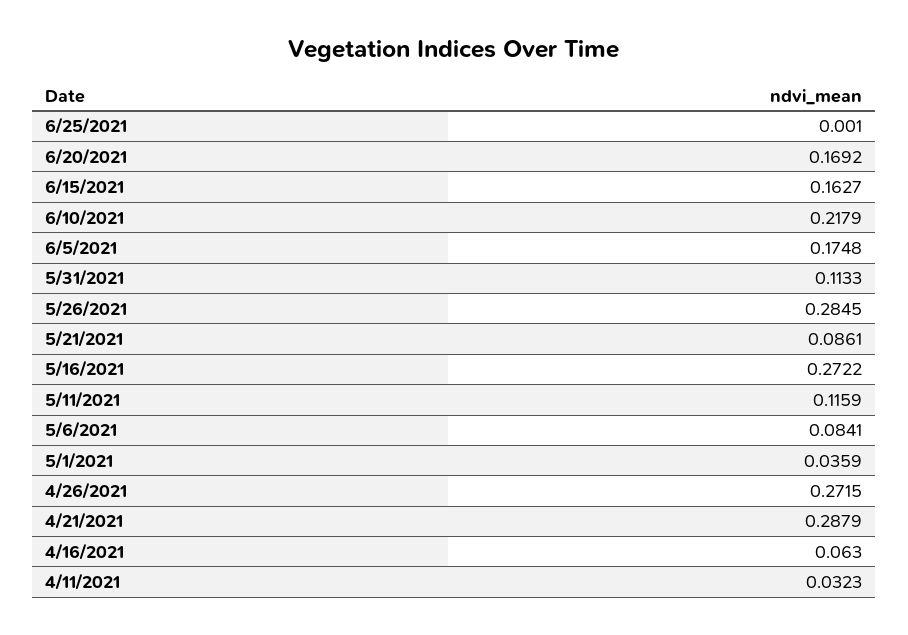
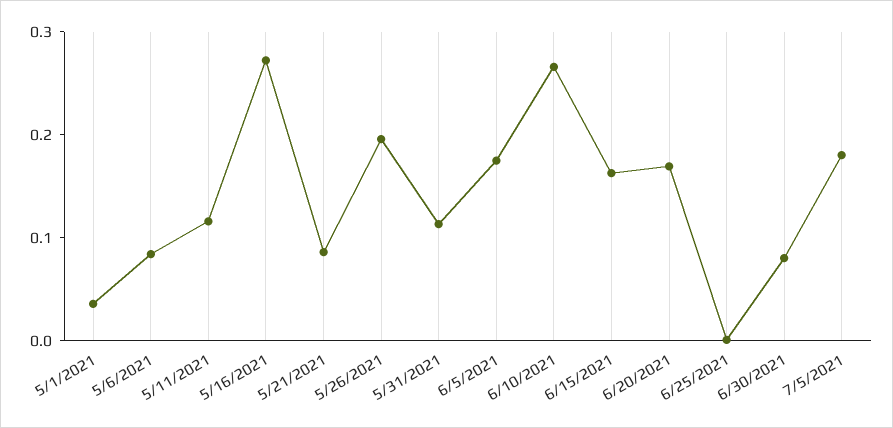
6/10/2021: 0.2179 -> 0.26
5/26/2021: 0.2845 -> 0.2
4/26/2021: 0.2715 -> none
4/21/2021: 0.2879 -> none
4/16/2021: 0.063 -> none
4/11/2021: 0.0323 -> none
6/30/2021: none -> 0.08
7/5/2021: none -> 0.18

